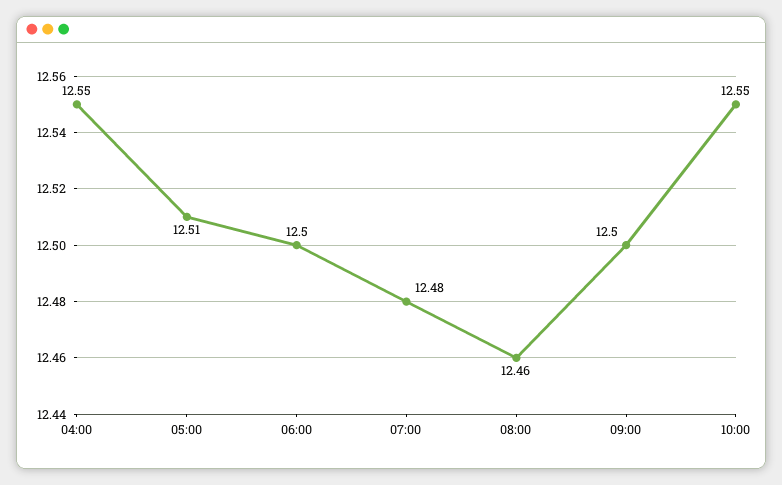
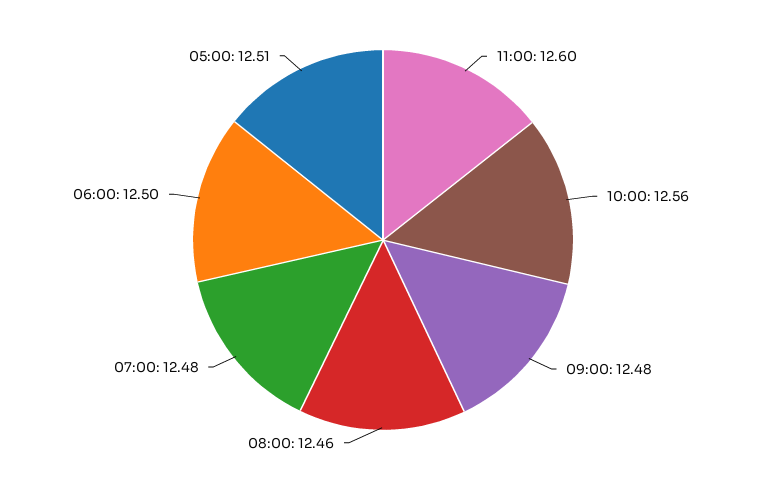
04:00: 12.55 -> none
09:00: 12.5 -> 12.48
10:00: 12.55 -> 12.56
11:00: none -> 12.6

